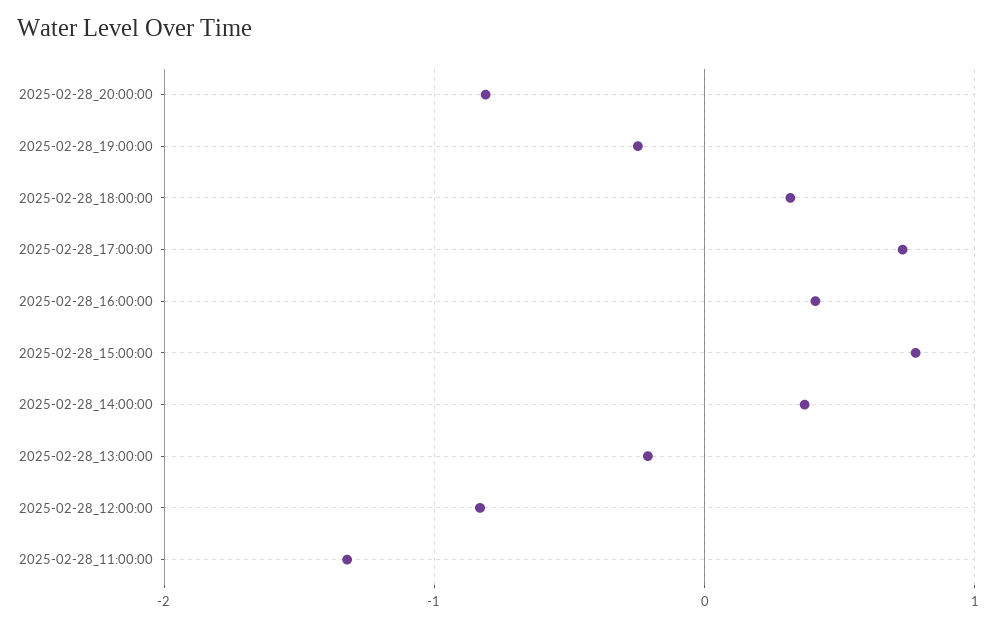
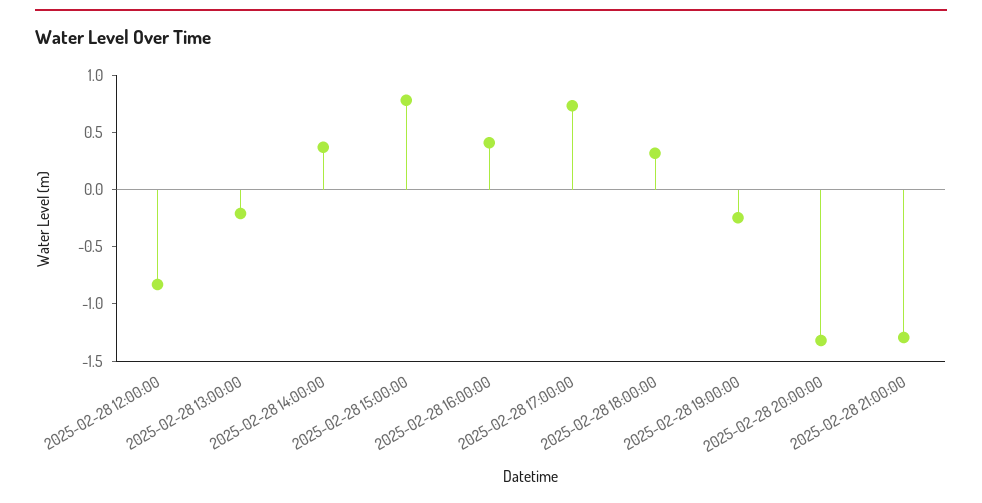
2025-02-28_20:00:00: -0.8 -> -1.3
2025-02-28_11:00:00: -1.3 -> none
2025-02-28 21:00:00: none -> -1.3

